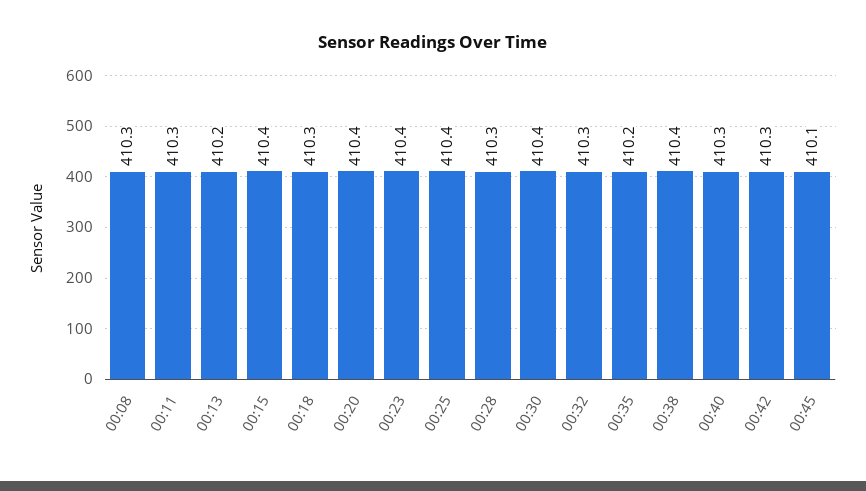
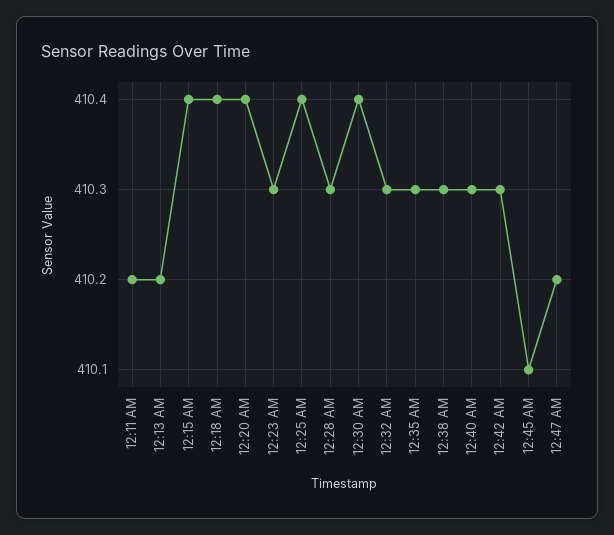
00:08: 410.3 -> none
00:11: 410.3 -> 410.2
00:18: 410.3 -> 410.4
00:23: 410.4 -> 410.3
00:35: 410.2 -> 410.3
00:38: 410.4 -> 410.3
12:47 AM: none -> 410.2

